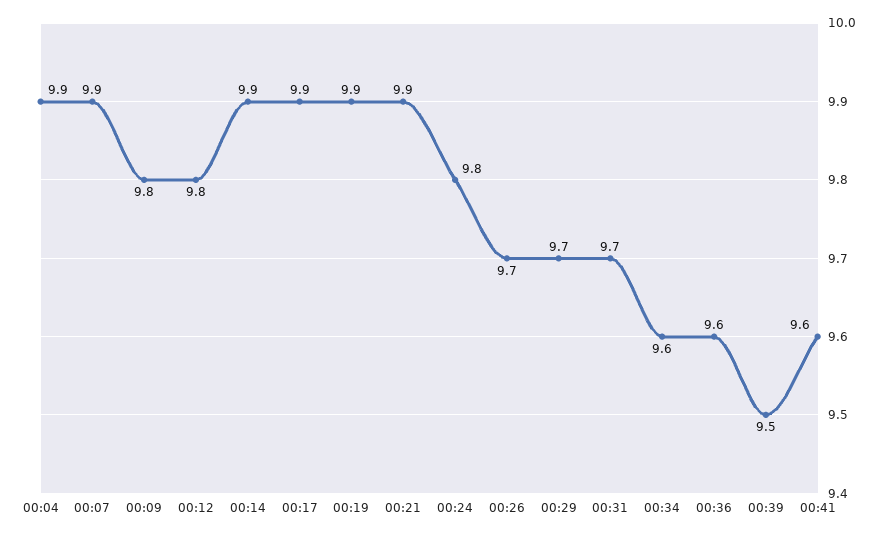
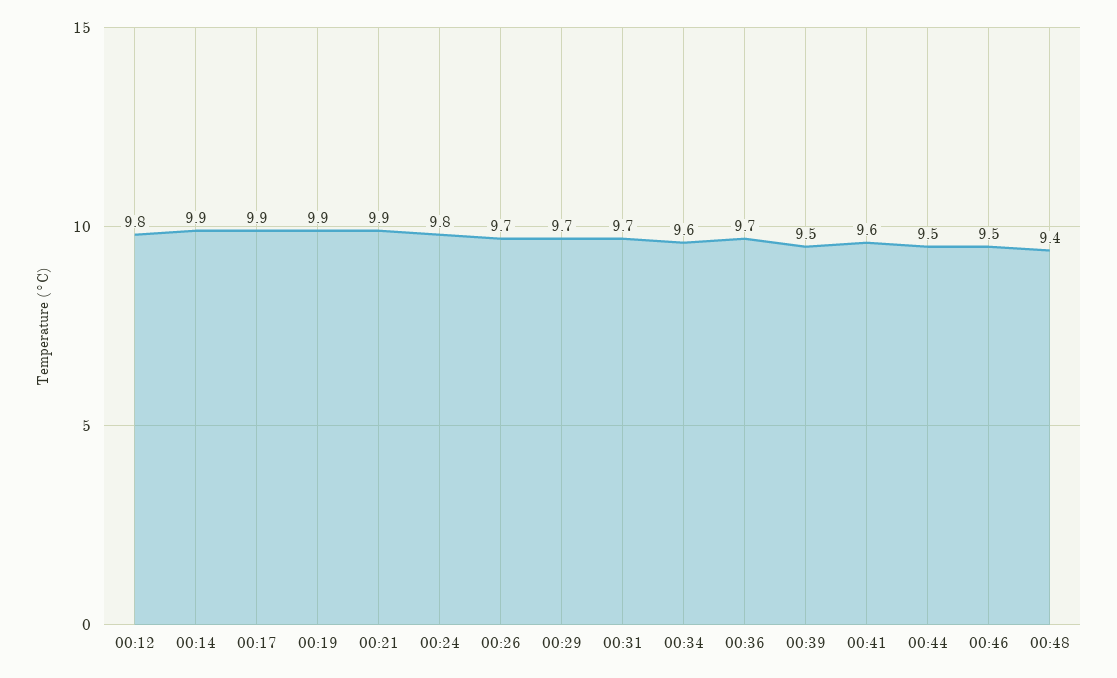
00:04: 9.9 -> none
00:07: 9.9 -> none
00:09: 9.8 -> none
00:36: 9.6 -> 9.7
00:44: none -> 9.5
00:46: none -> 9.5
00:48: none -> 9.4

